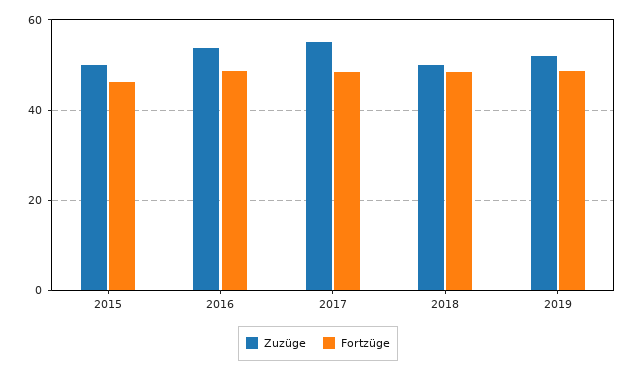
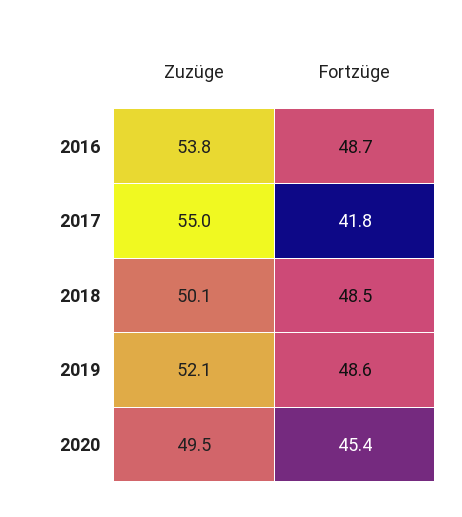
Zuzüge, 2015: 50 -> none
Fortzüge, 2015: 46 -> none
Fortzüge, 2017: 48 -> 41.8
Zuzüge, 2020: none -> 49.5
Fortzüge, 2020: none -> 45.4

